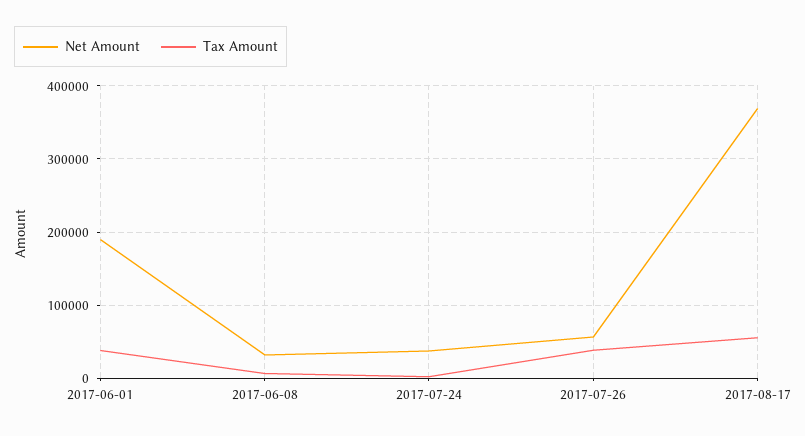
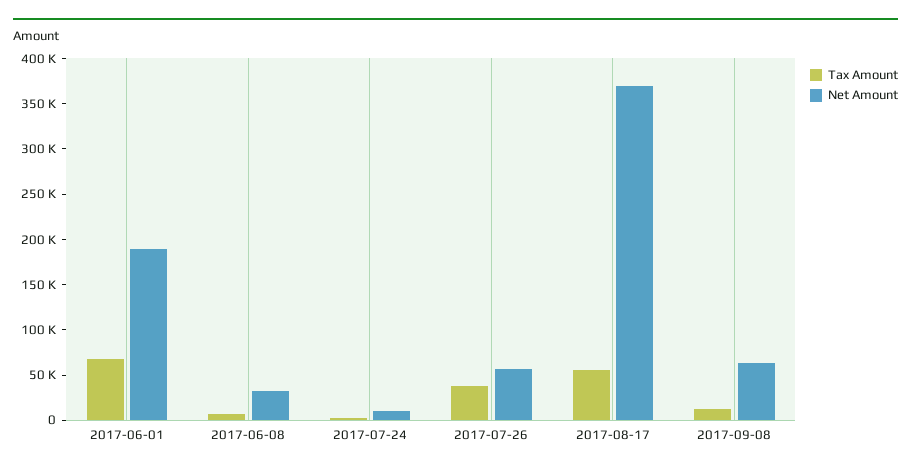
Tax Amount, 2017-06-01: 40000 -> 70000
Net Amount, 2017-07-24: 40000 -> 10000
Tax Amount, 2017-09-08: none -> 10000
Net Amount, 2017-09-08: none -> 60000

